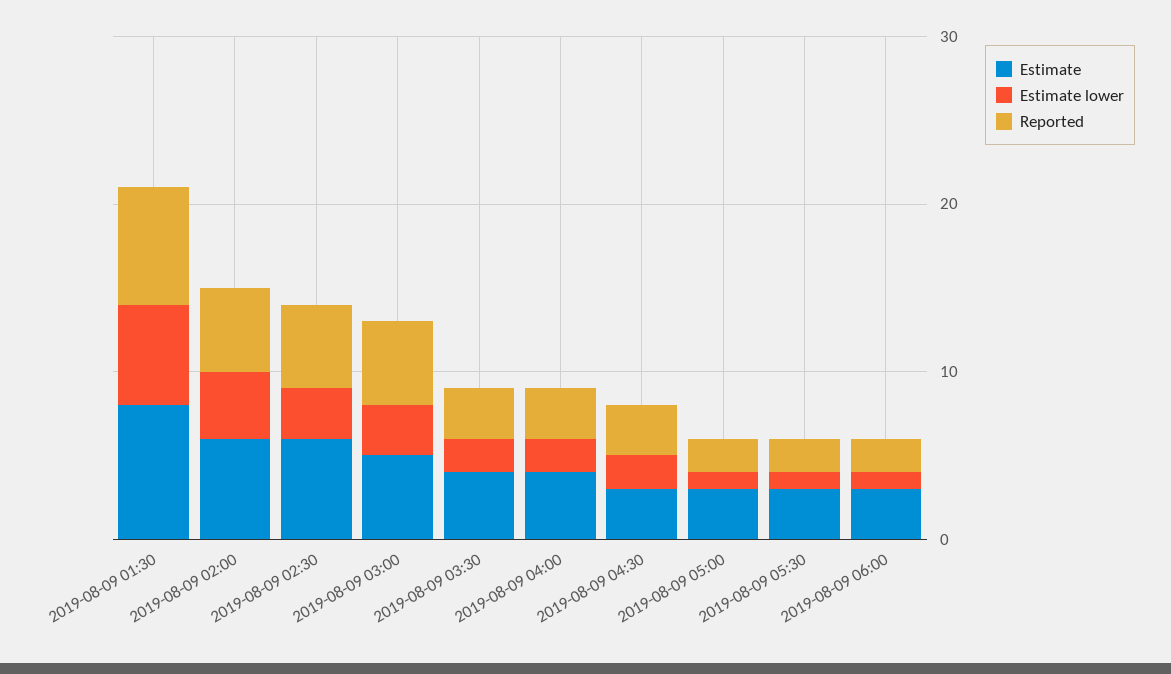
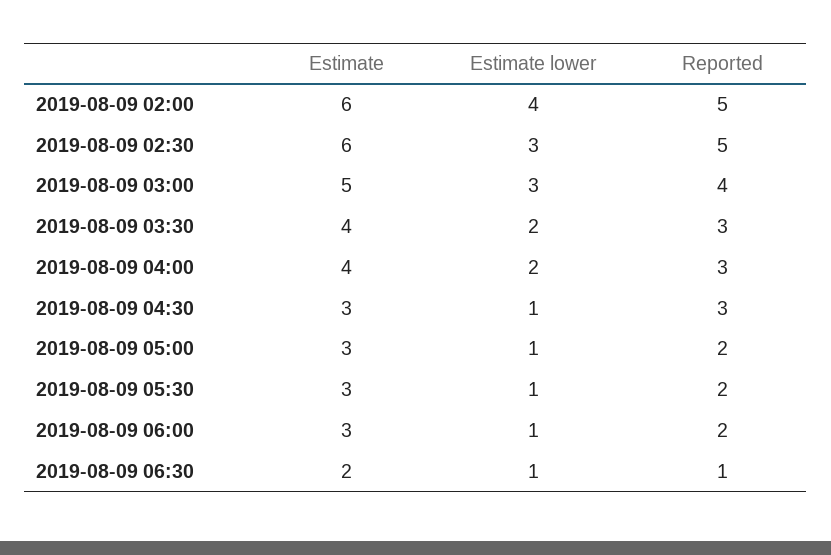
Estimate, 2019-08-09 01:30: 8 -> none
Estimate lower, 2019-08-09 01:30: 6 -> none
Reported, 2019-08-09 01:30: 7 -> none
Reported, 2019-08-09 03:00: 5 -> 4
Estimate lower, 2019-08-09 04:30: 2 -> 1
Estimate, 2019-08-09 06:30: none -> 2
Estimate lower, 2019-08-09 06:30: none -> 1
Reported, 2019-08-09 06:30: none -> 1

